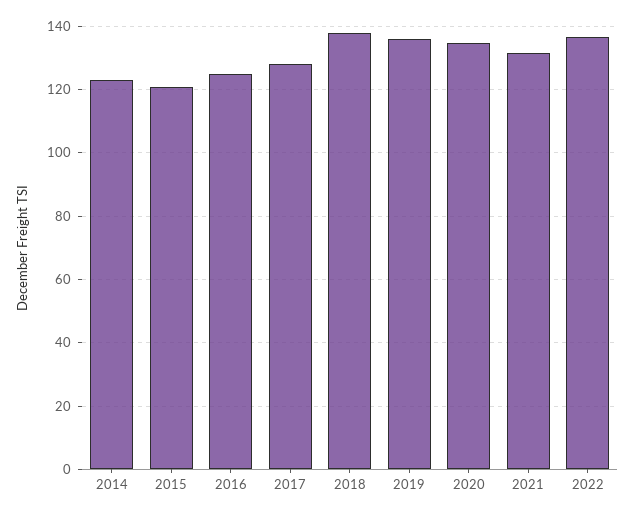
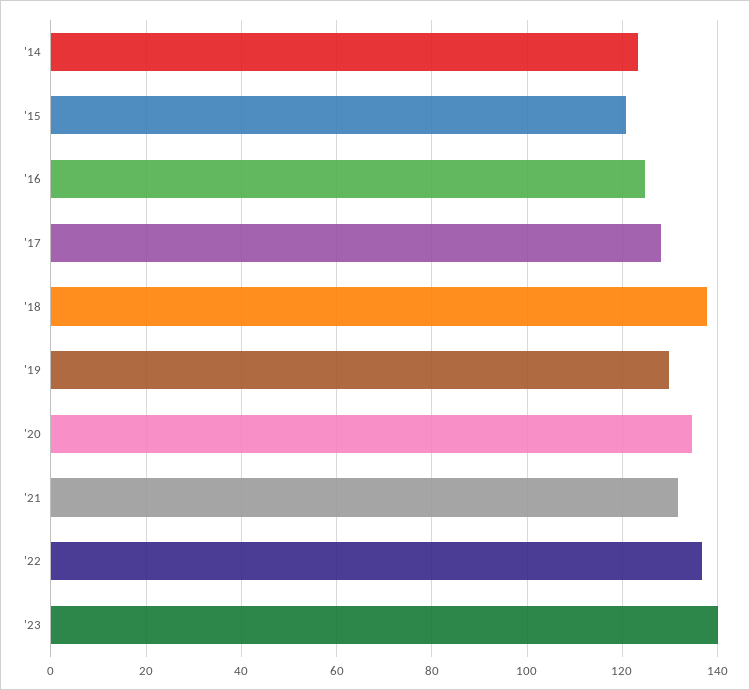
2019: 136 -> 130
'23: none -> 140

